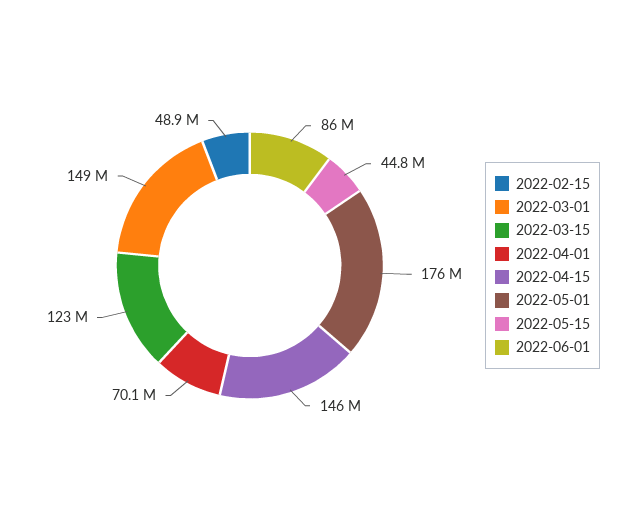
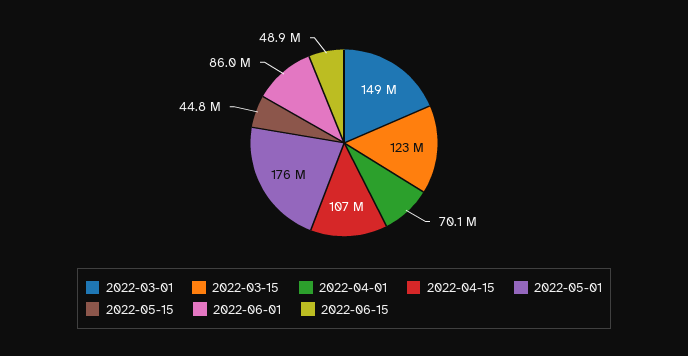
2022-02-15: 48900000 -> none
2022-04-15: 146000000 -> 107000000
2022-06-15: none -> 48900000

